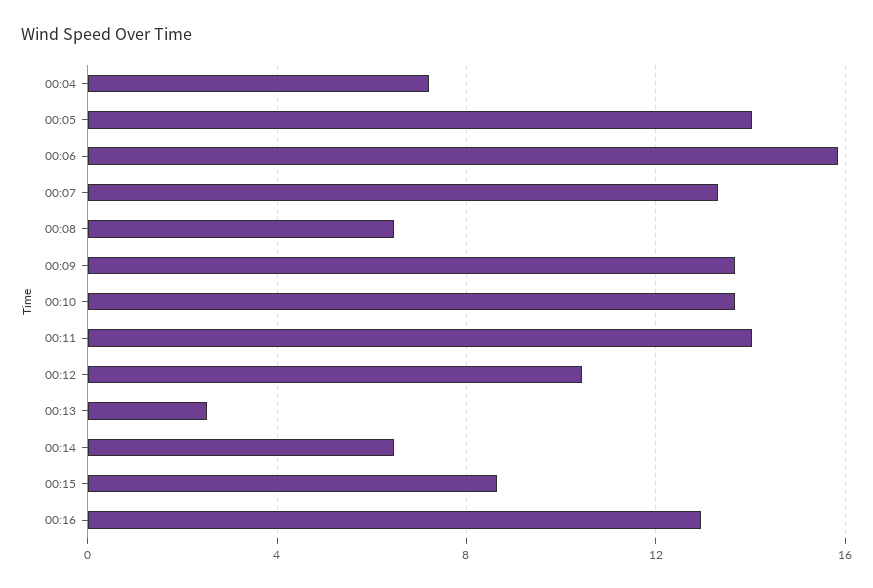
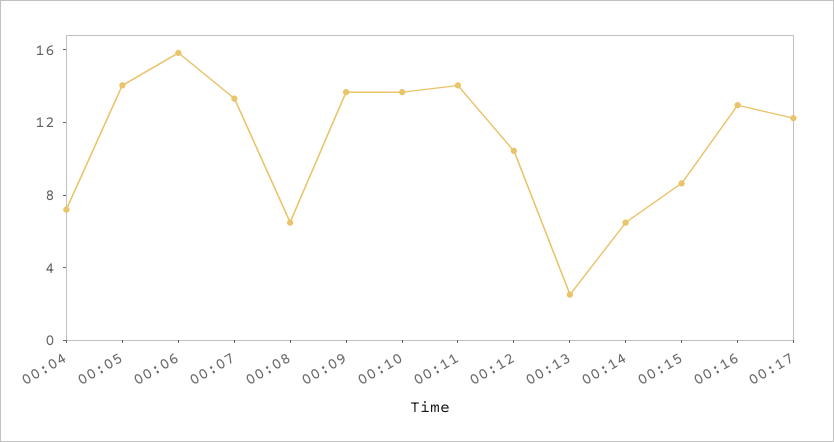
00:17: none -> 12

